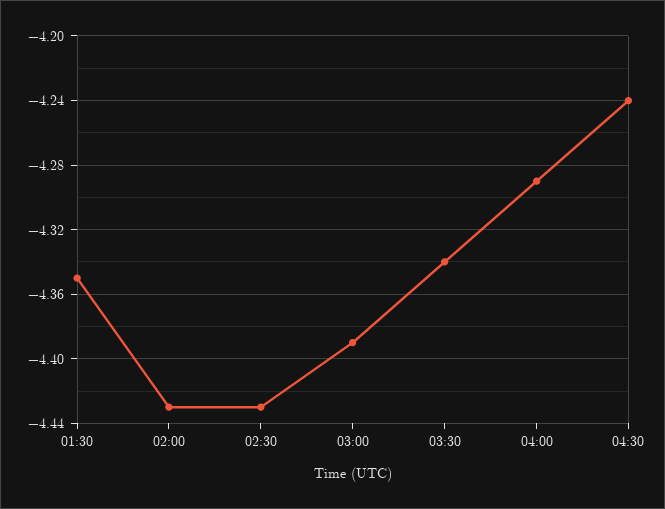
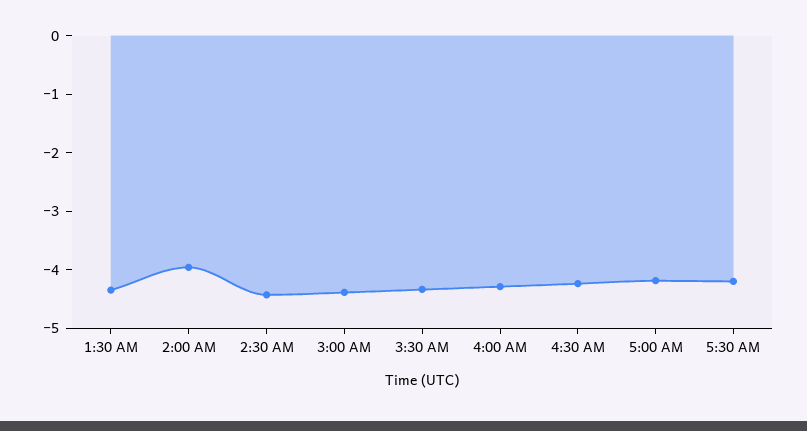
02:00: -4.43 -> -4
5:00 AM: none -> -4.2
5:30 AM: none -> -4.2

